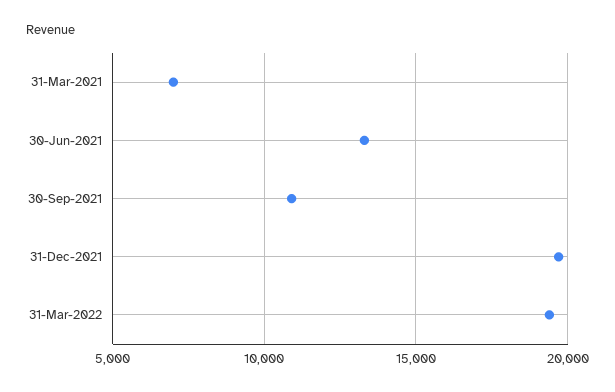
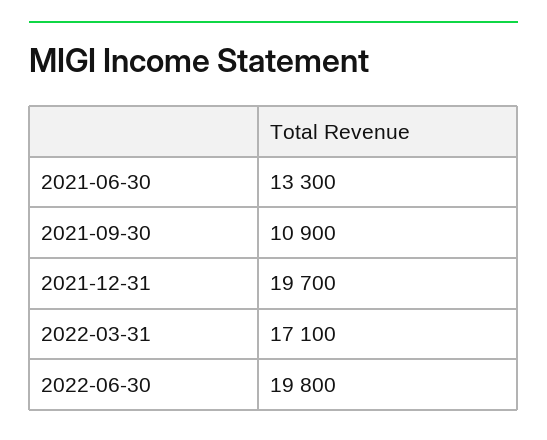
31-Mar-2021: 7000 -> none
31-Mar-2022: 19500 -> 17100
2022-06-30: none -> 19800

